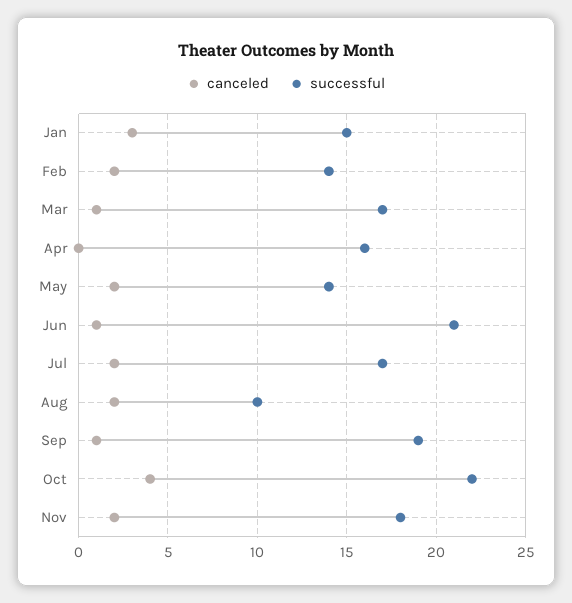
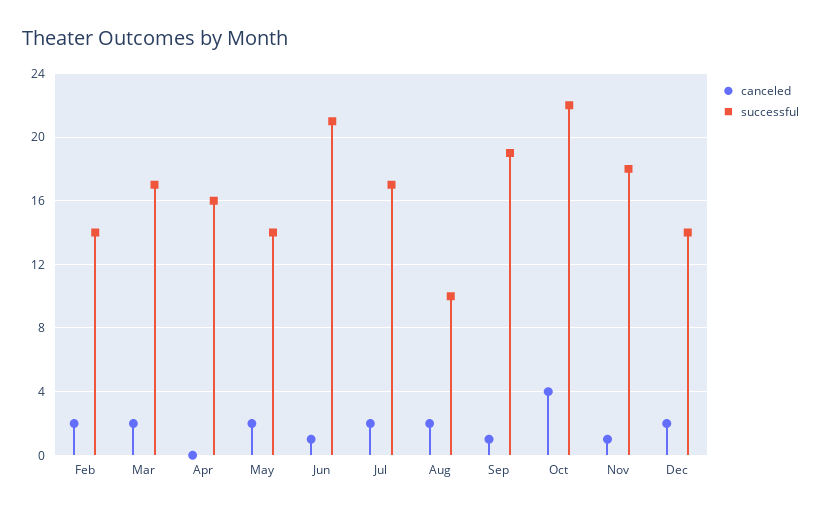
canceled, Jan: 3 -> none
successful, Jan: 15 -> none
canceled, Mar: 1 -> 2
canceled, Nov: 2 -> 1
canceled, Dec: none -> 2
successful, Dec: none -> 14

